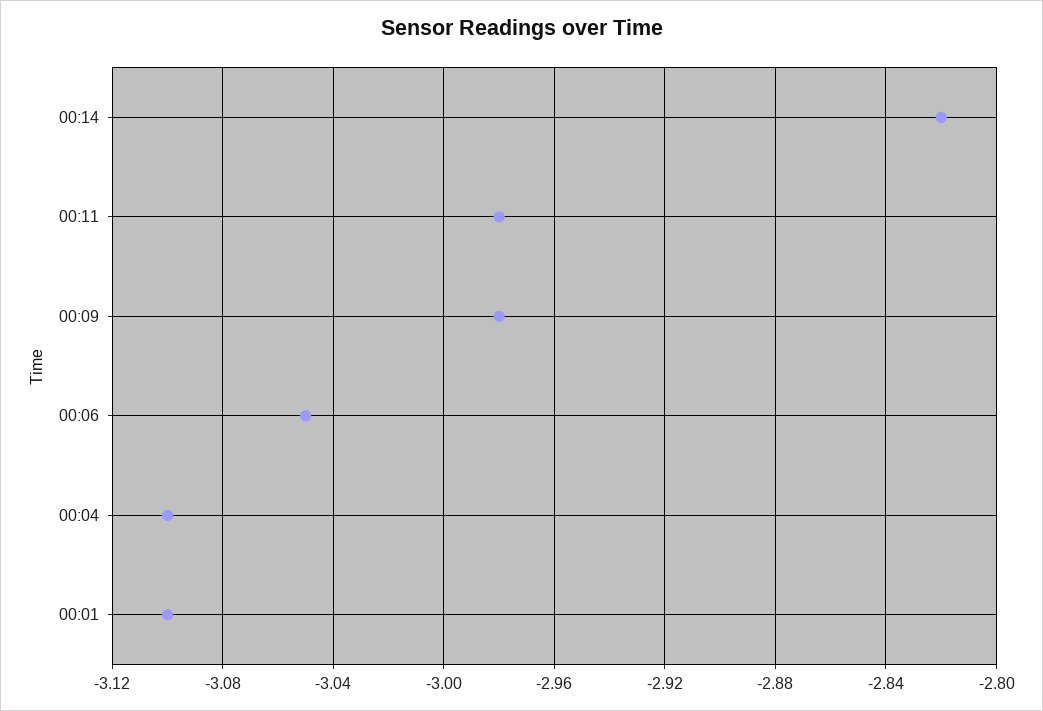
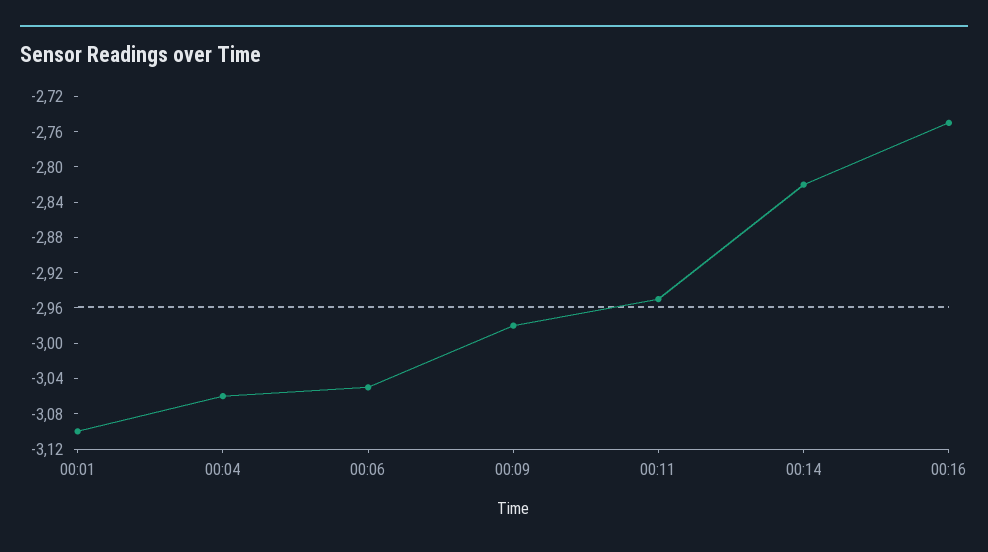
00:11: -2.98 -> -2.95
00:04: -3.1 -> -3.06
00:16: none -> -2.75

